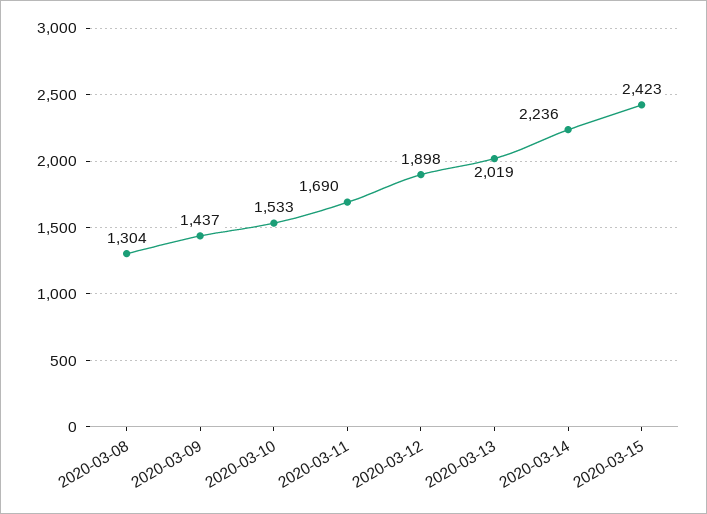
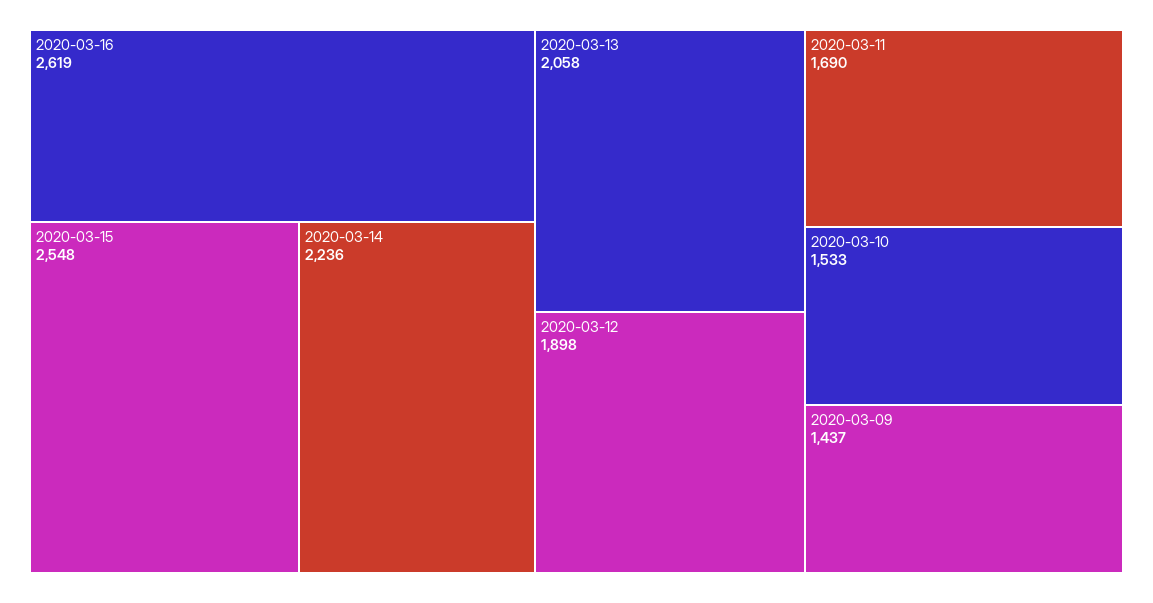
2020-03-08: 1304 -> none
2020-03-13: 2019 -> 2058
2020-03-15: 2423 -> 2548
2020-03-16: none -> 2619

